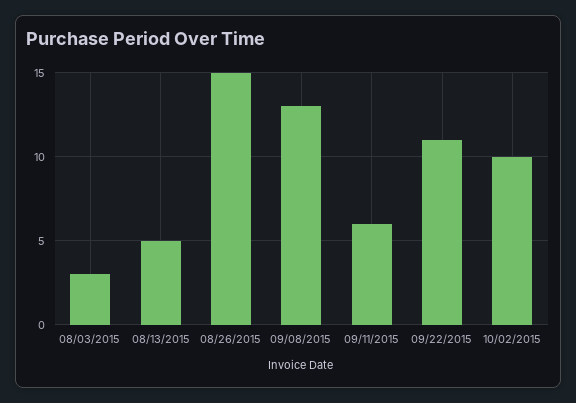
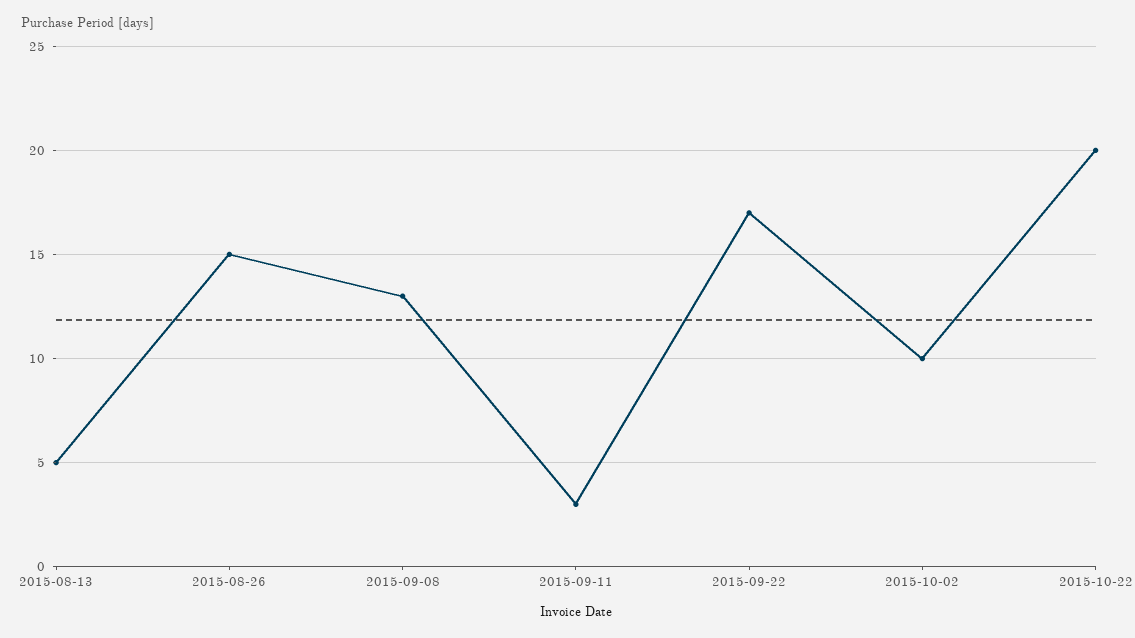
08/03/2015: 3 -> none
09/11/2015: 6 -> 3
09/22/2015: 11 -> 17
2015-10-22: none -> 20

